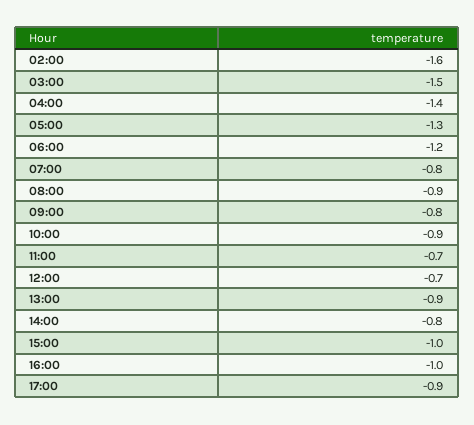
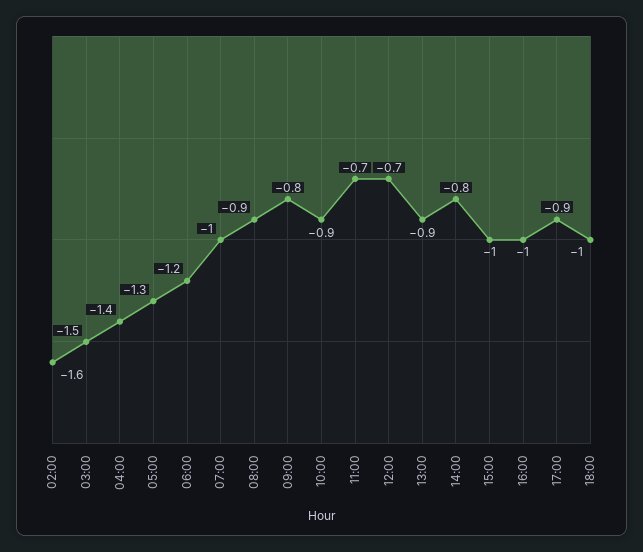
07:00: -0.8 -> -1
18:00: none -> -1

